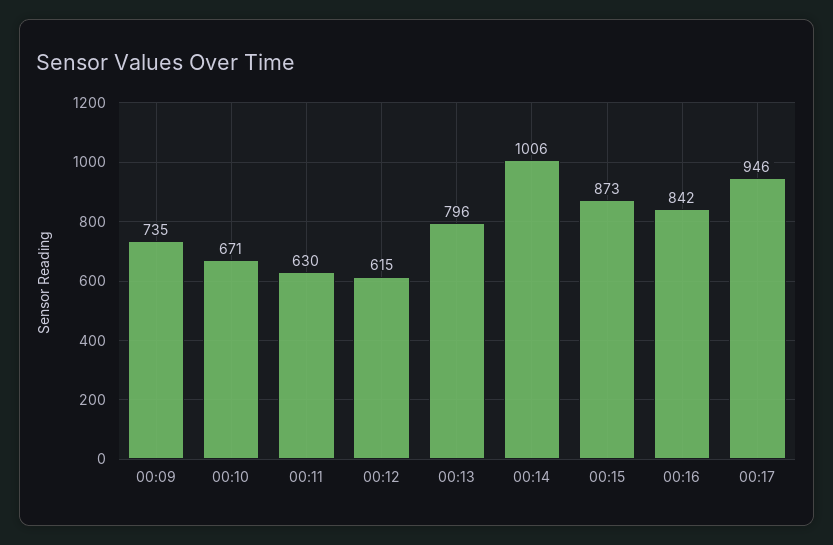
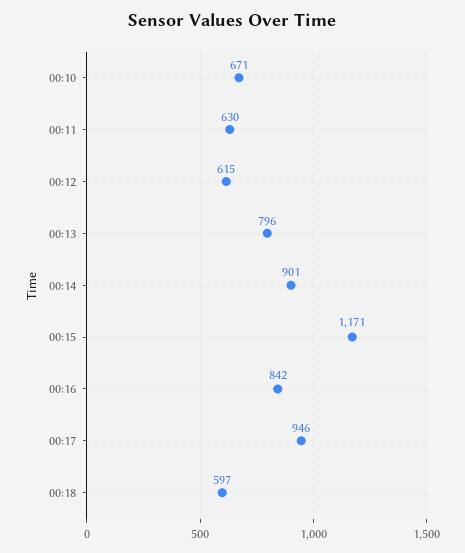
00:09: 735 -> none
00:14: 1006 -> 901
00:15: 873 -> 1171
00:18: none -> 597

